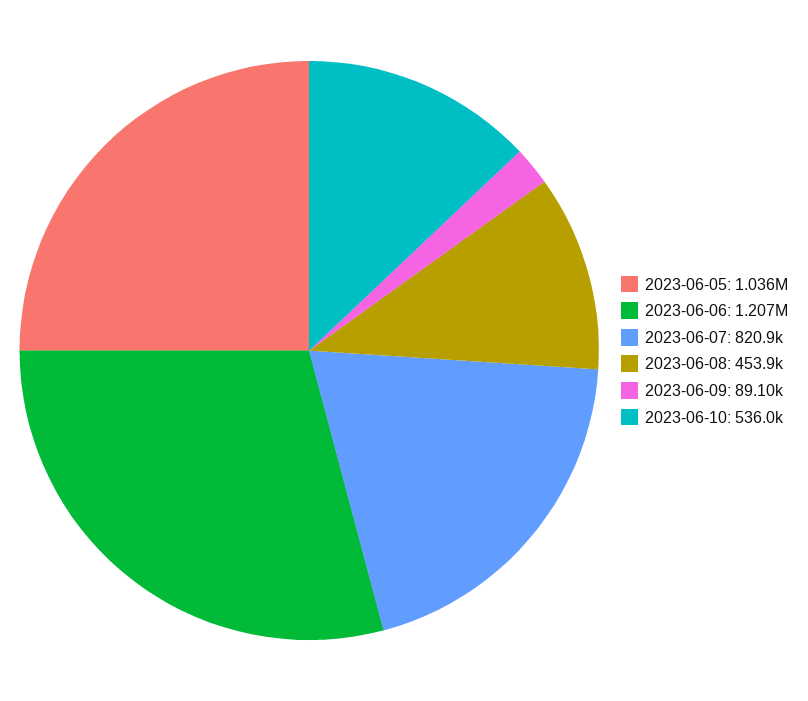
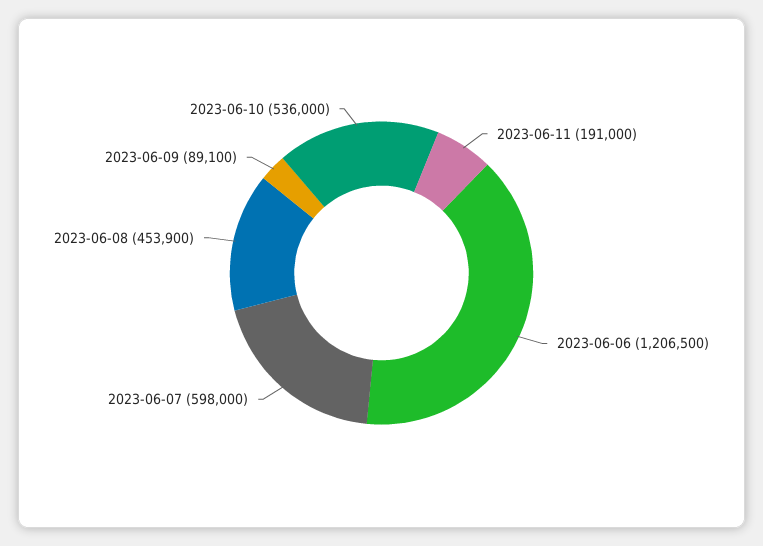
2023-06-05: 1036000 -> none
2023-06-07: 820900 -> 598000
2023-06-11: none -> 191000

